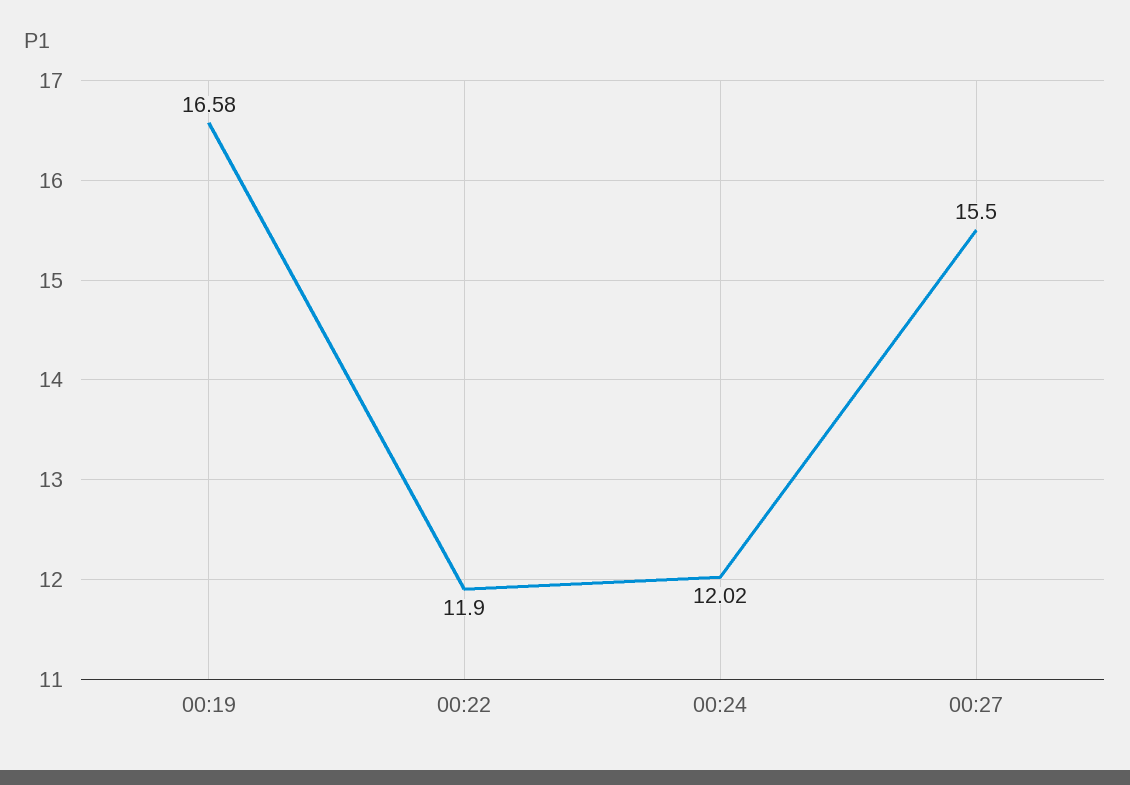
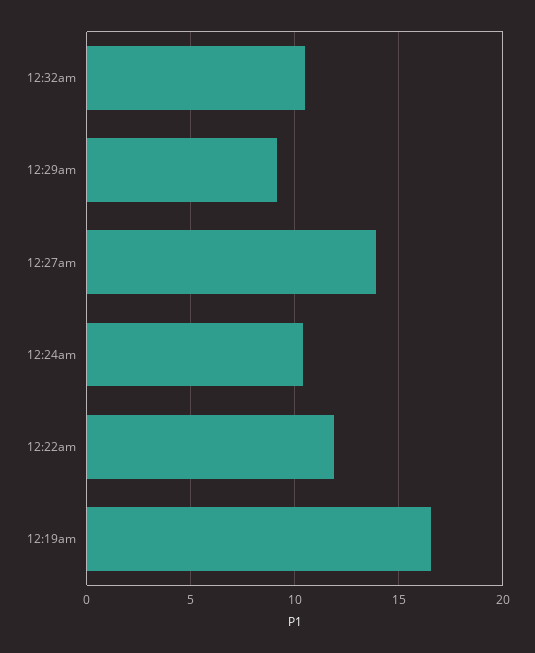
00:24: 12.02 -> 10.5
00:27: 15.5 -> 14
12:32am: none -> 10.5
12:29am: none -> 9

